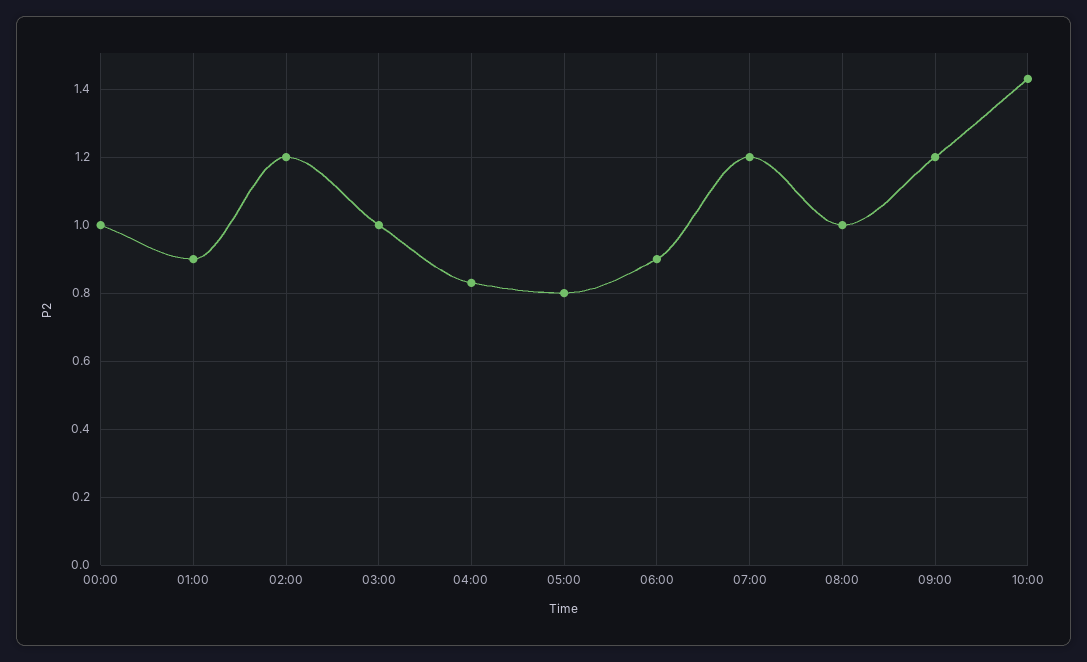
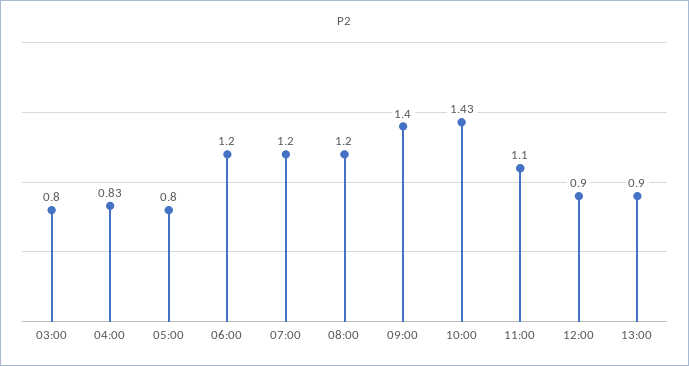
00:00: 1 -> none
01:00: 0.9 -> none
02:00: 1.2 -> none
03:00: 1 -> 0.8
06:00: 0.9 -> 1.2
08:00: 1 -> 1.2
09:00: 1.2 -> 1.4
11:00: none -> 1.1
12:00: none -> 0.9
13:00: none -> 0.9

